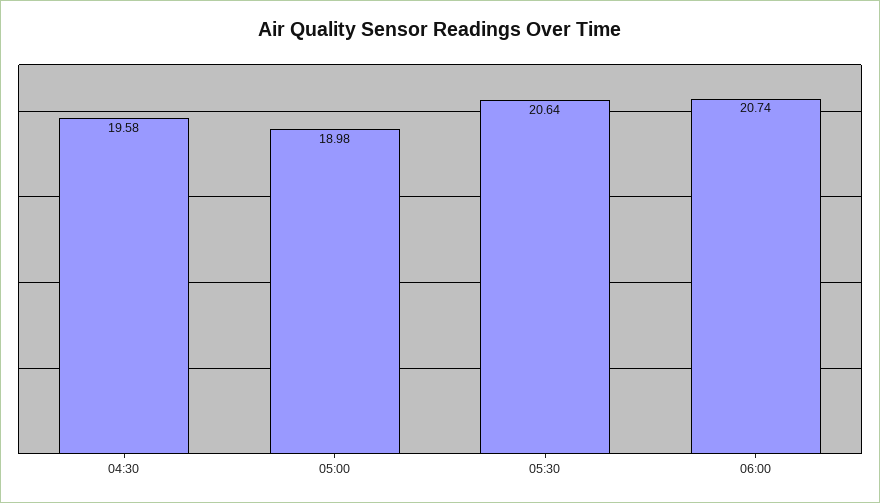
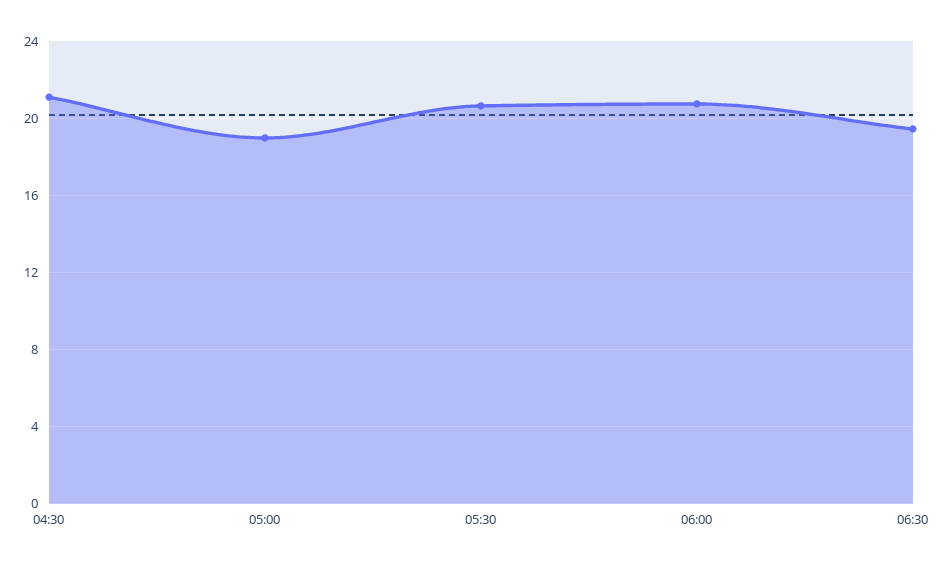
04:30: 19.58 -> 21
06:30: none -> 19.5

